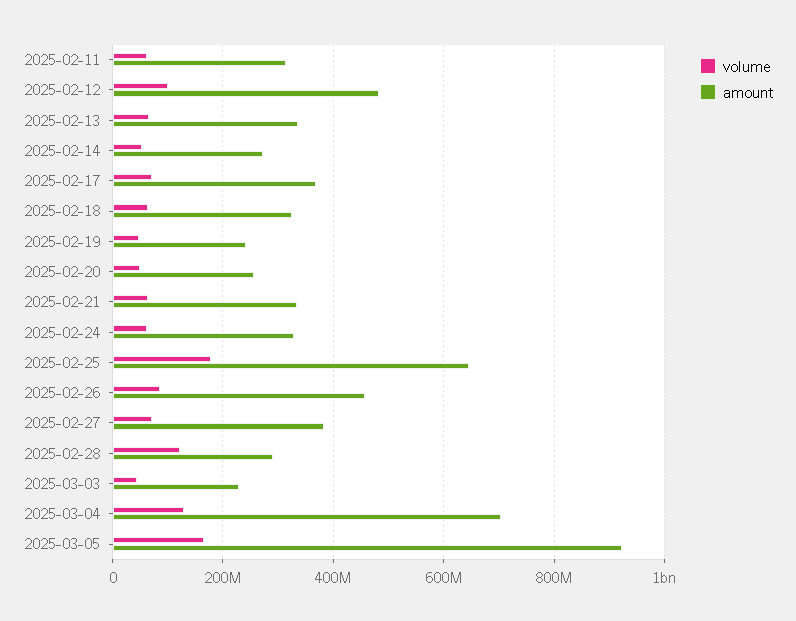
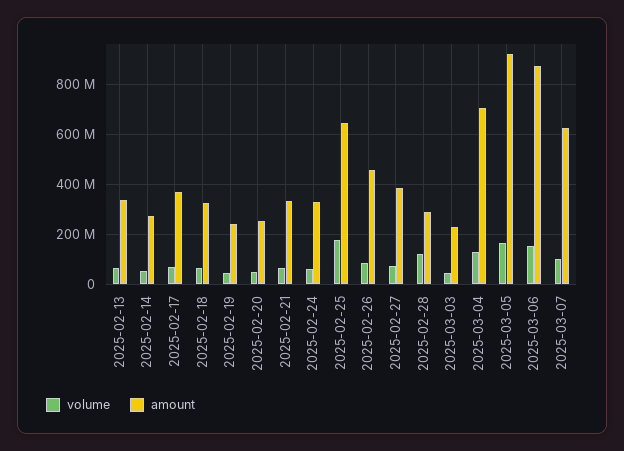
volume, 2025-02-11: 60000000 -> none
amount, 2025-02-11: 320000000 -> none
volume, 2025-02-12: 100000000 -> none
amount, 2025-02-12: 480000000 -> none
volume, 2025-03-06: none -> 150000000
amount, 2025-03-06: none -> 875000000
volume, 2025-03-07: none -> 100000000
amount, 2025-03-07: none -> 625000000

